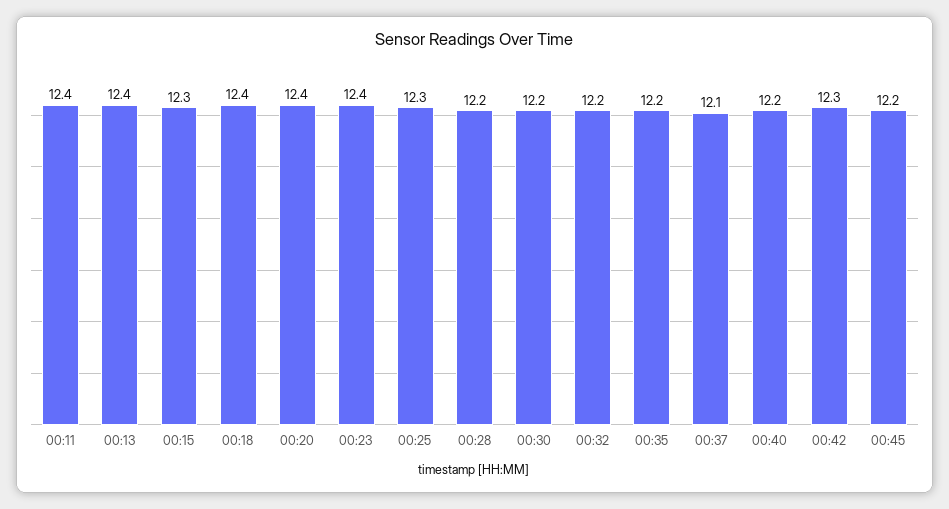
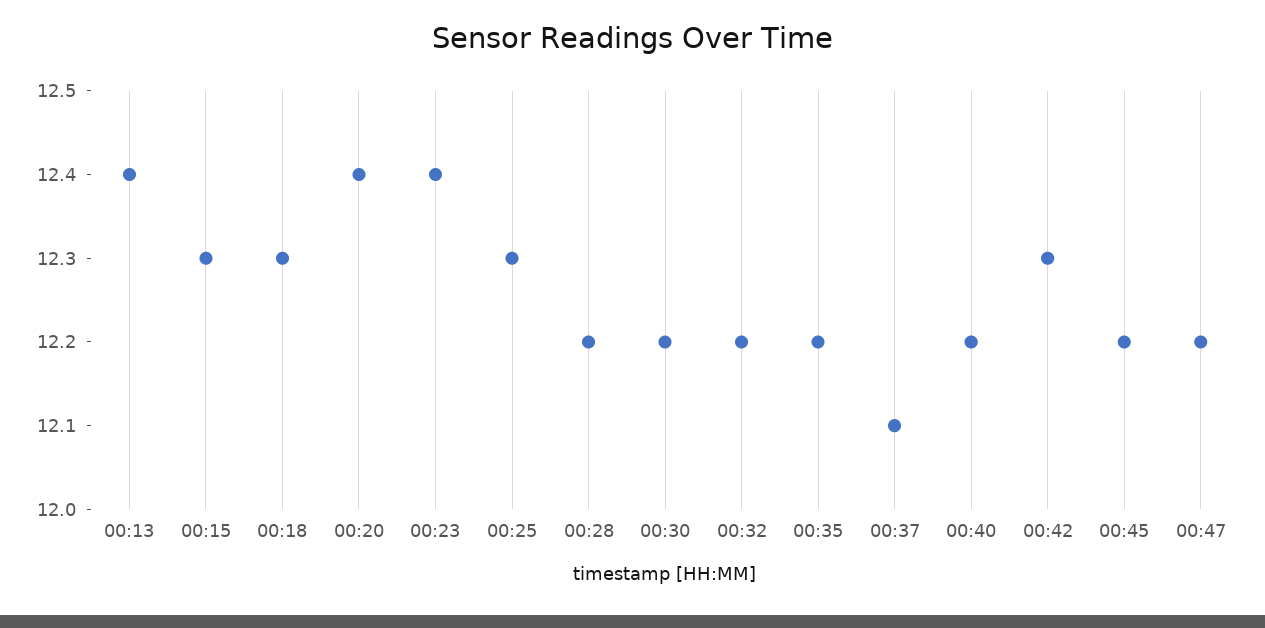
00:11: 12.4 -> none
00:18: 12.4 -> 12.3
00:47: none -> 12.2

